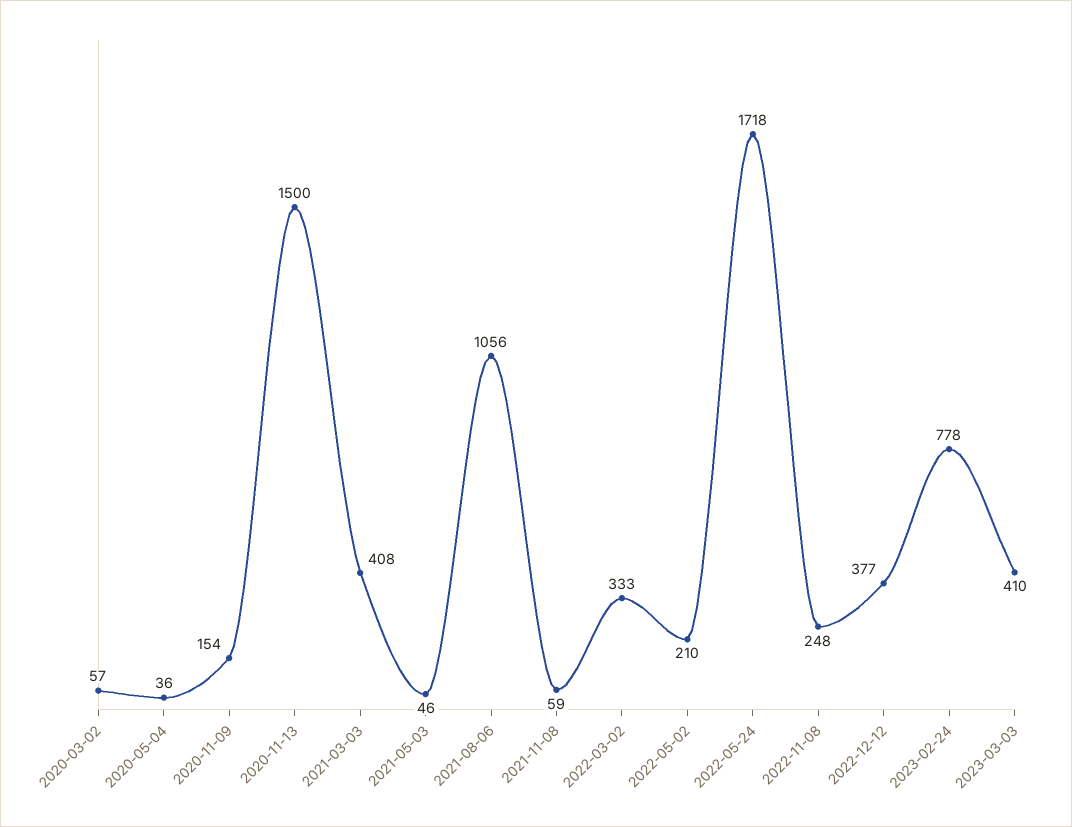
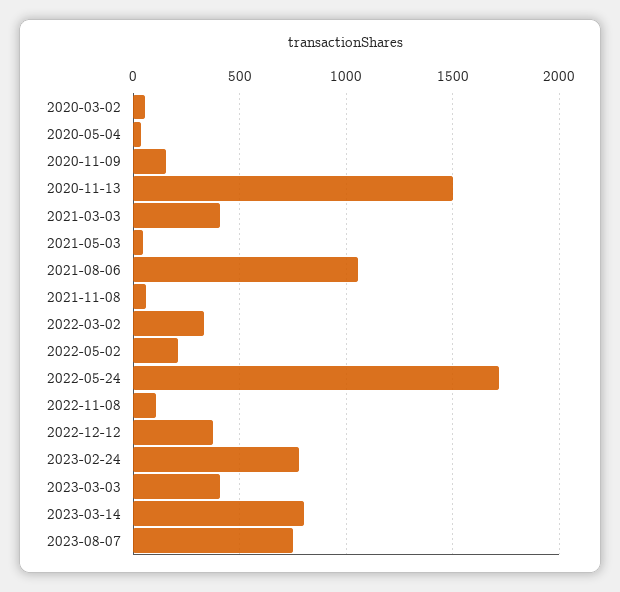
2022-11-08: 248 -> 100
2023-03-14: none -> 800
2023-08-07: none -> 750

